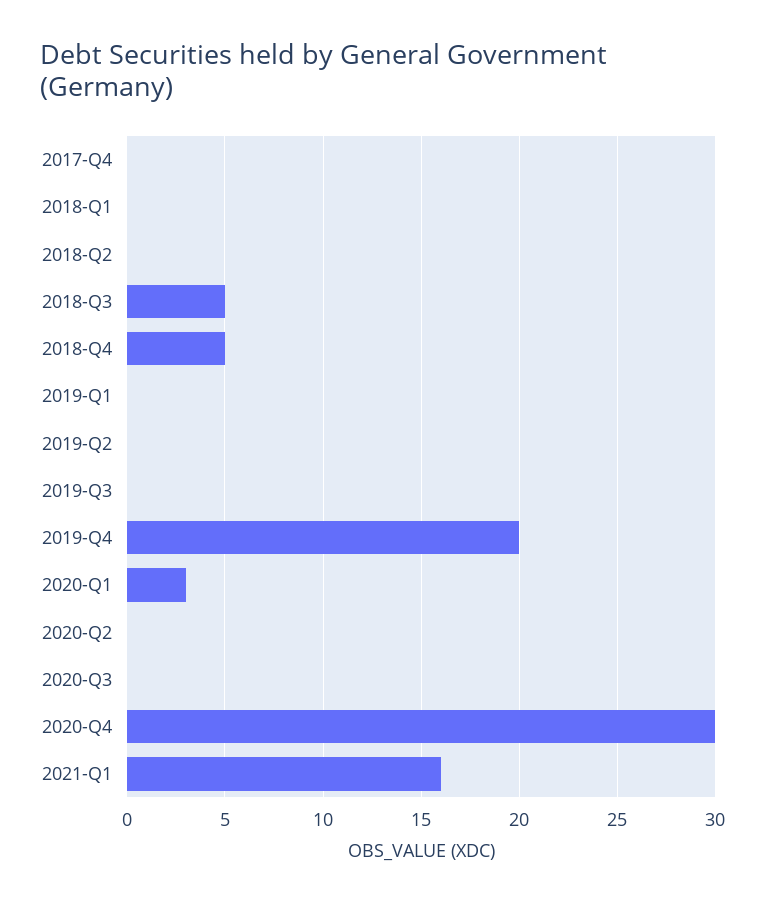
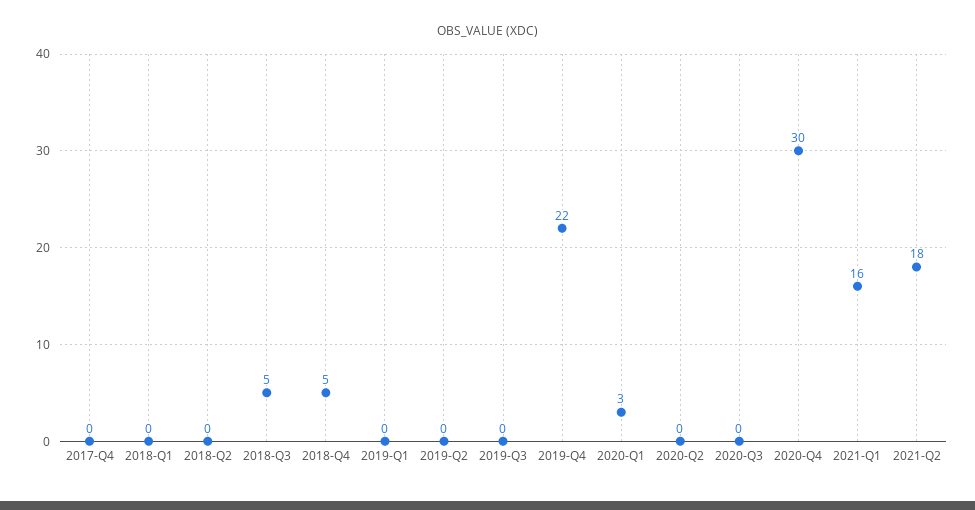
2019-Q4: 20 -> 22
2021-Q2: none -> 18

